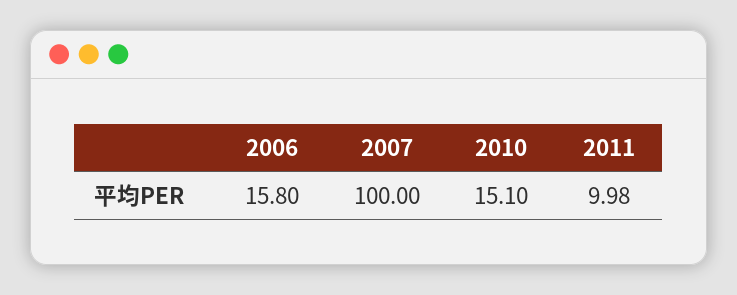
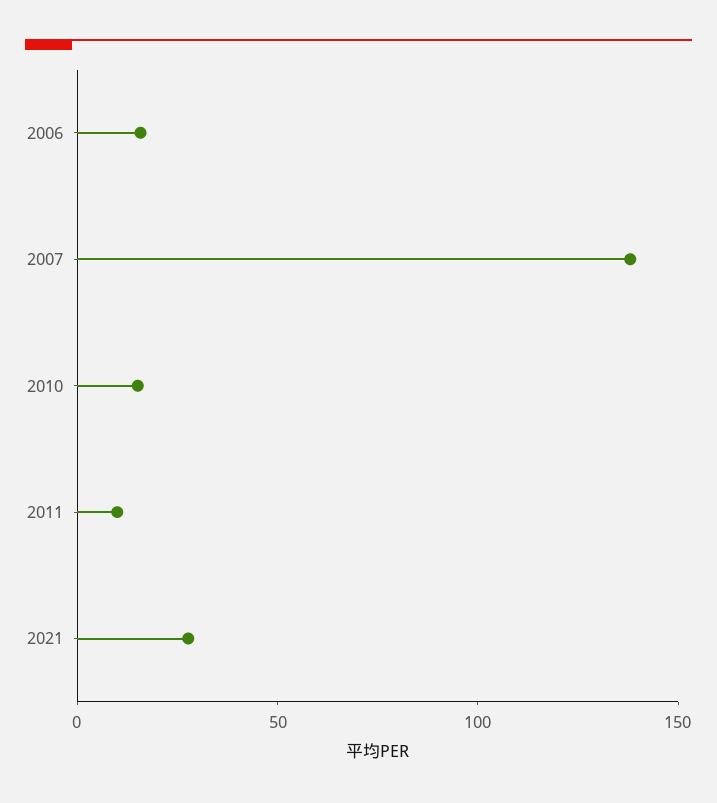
2007: 100 -> 140
2021: none -> 30

